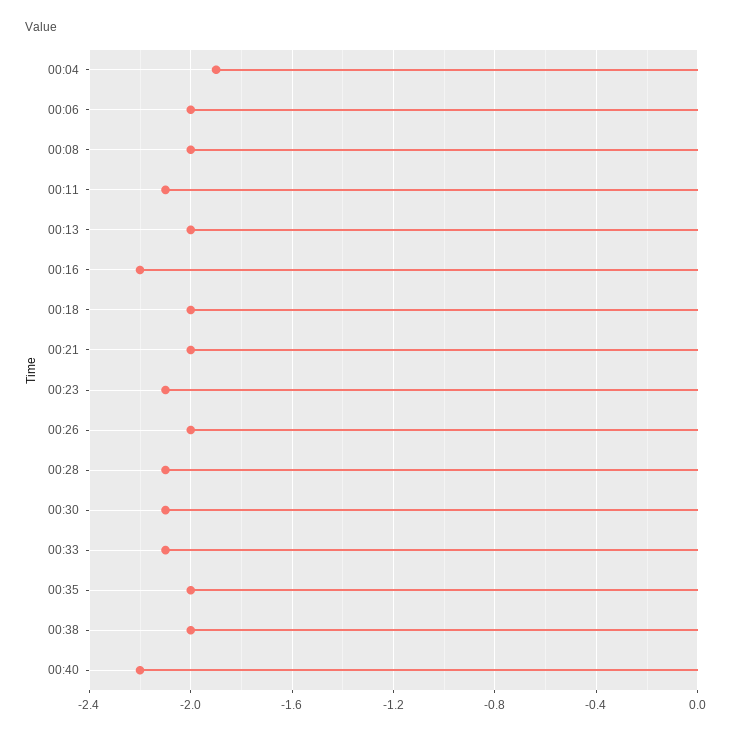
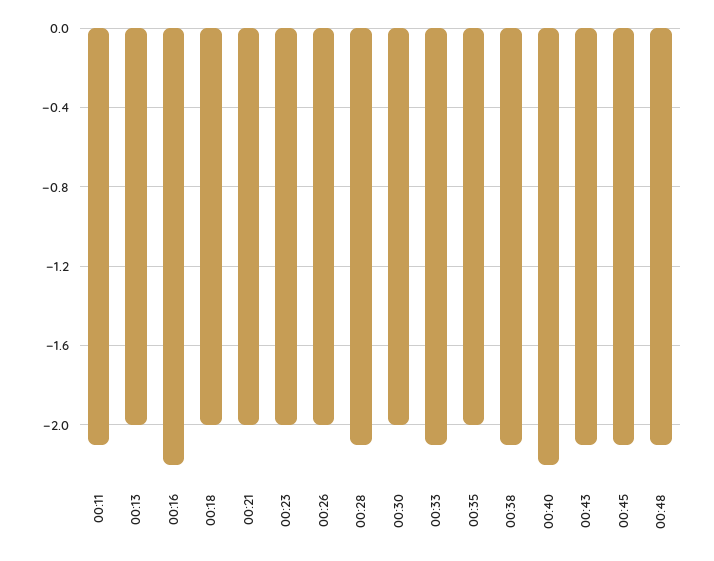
00:04: -1.9 -> none
00:06: -2 -> none
00:08: -2 -> none
00:23: -2.1 -> -2
00:30: -2.1 -> -2
00:38: -2 -> -2.1
00:43: none -> -2.1
00:45: none -> -2.1
00:48: none -> -2.1

